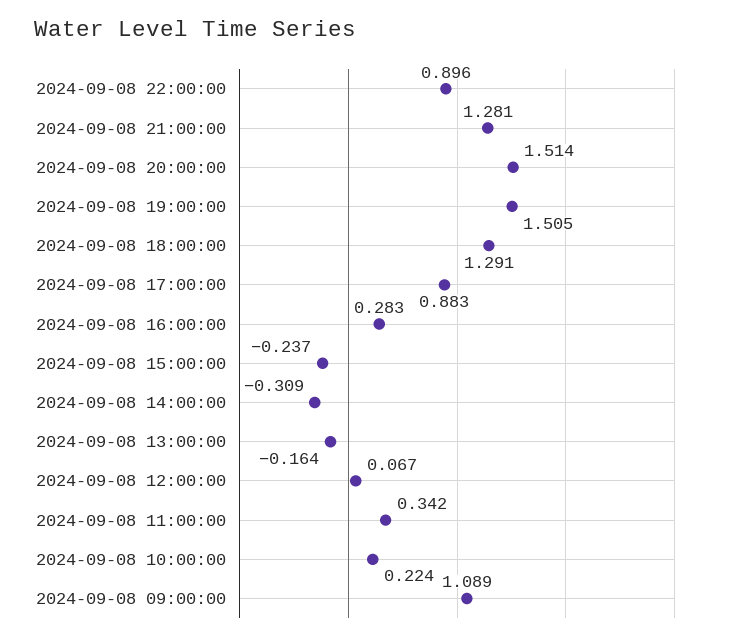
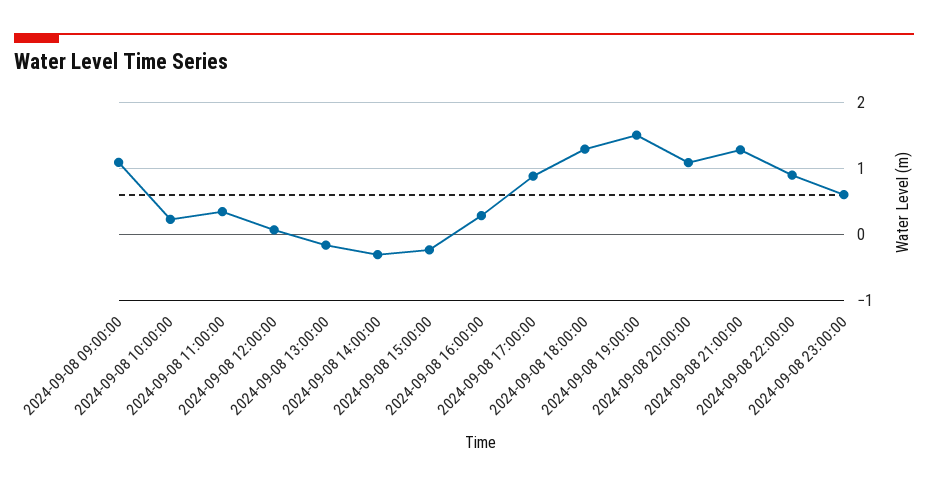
2024-09-08 20:00:00: 1.514 -> 1.1
2024-09-08 23:00:00: none -> 0.6

